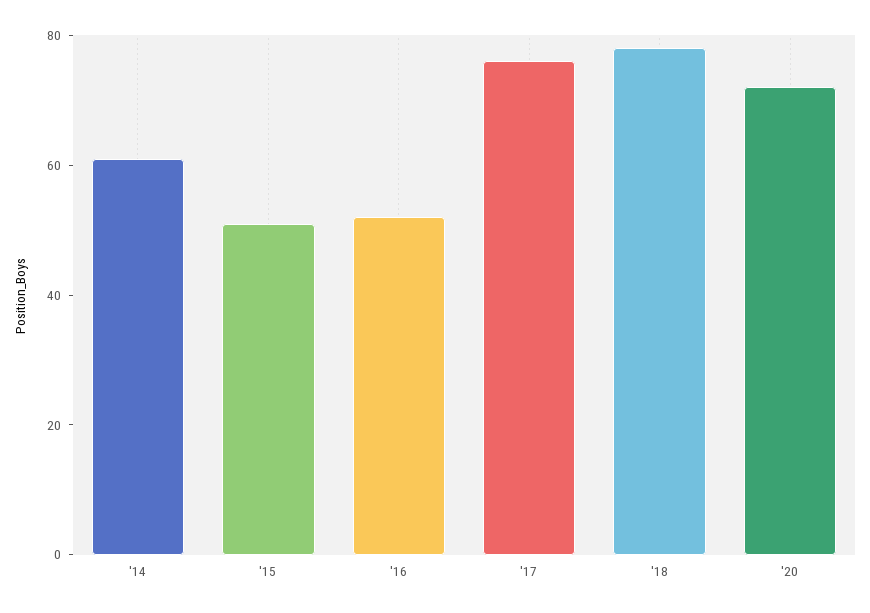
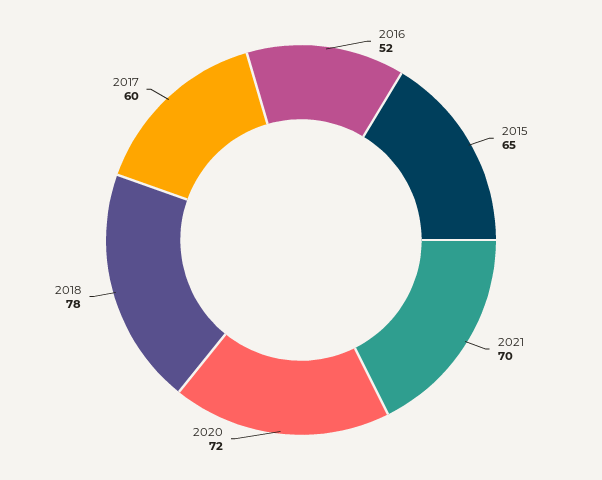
'14: 60 -> none
'15: 50 -> 65
'17: 75 -> 60
2021: none -> 70

